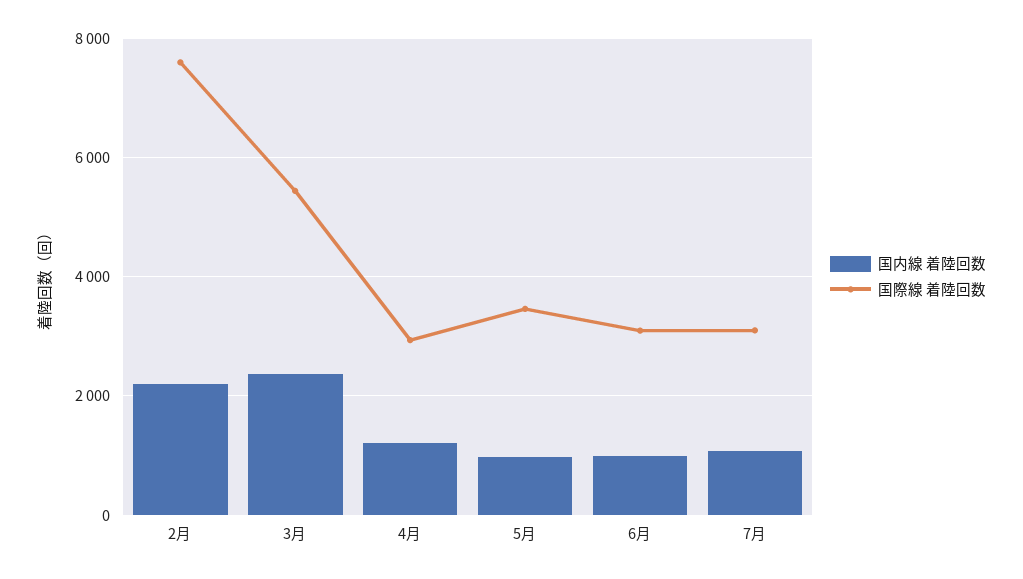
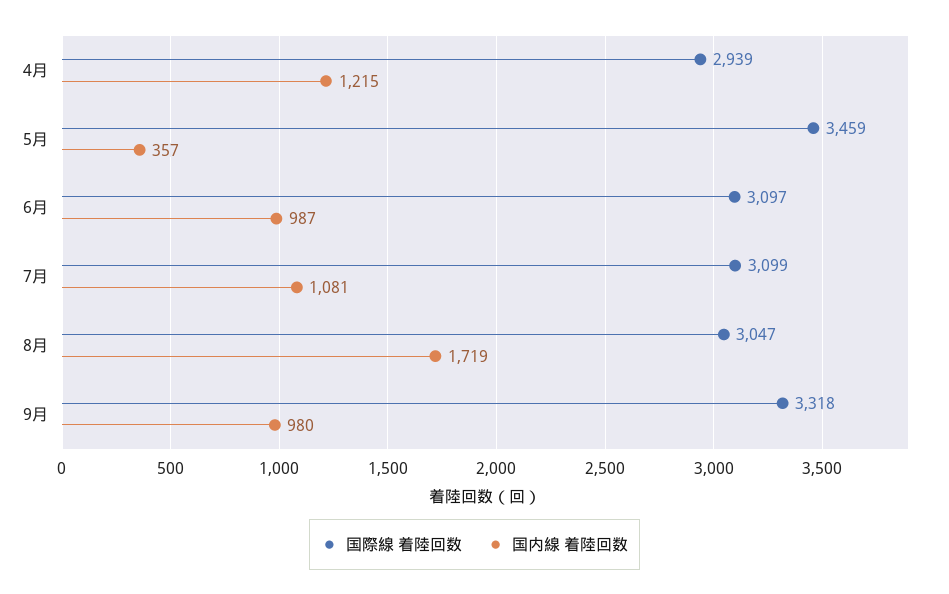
国内線 着陸回数, 2月: 2200 -> none
国際線 着陸回数, 2月: 7600 -> none
国内線 着陸回数, 3月: 2400 -> none
国際線 着陸回数, 3月: 5400 -> none
国内線 着陸回数, 5月: 1000 -> 357
国際線 着陸回数, 8月: none -> 3047
国内線 着陸回数, 8月: none -> 1719
国際線 着陸回数, 9月: none -> 3318
国内線 着陸回数, 9月: none -> 980

